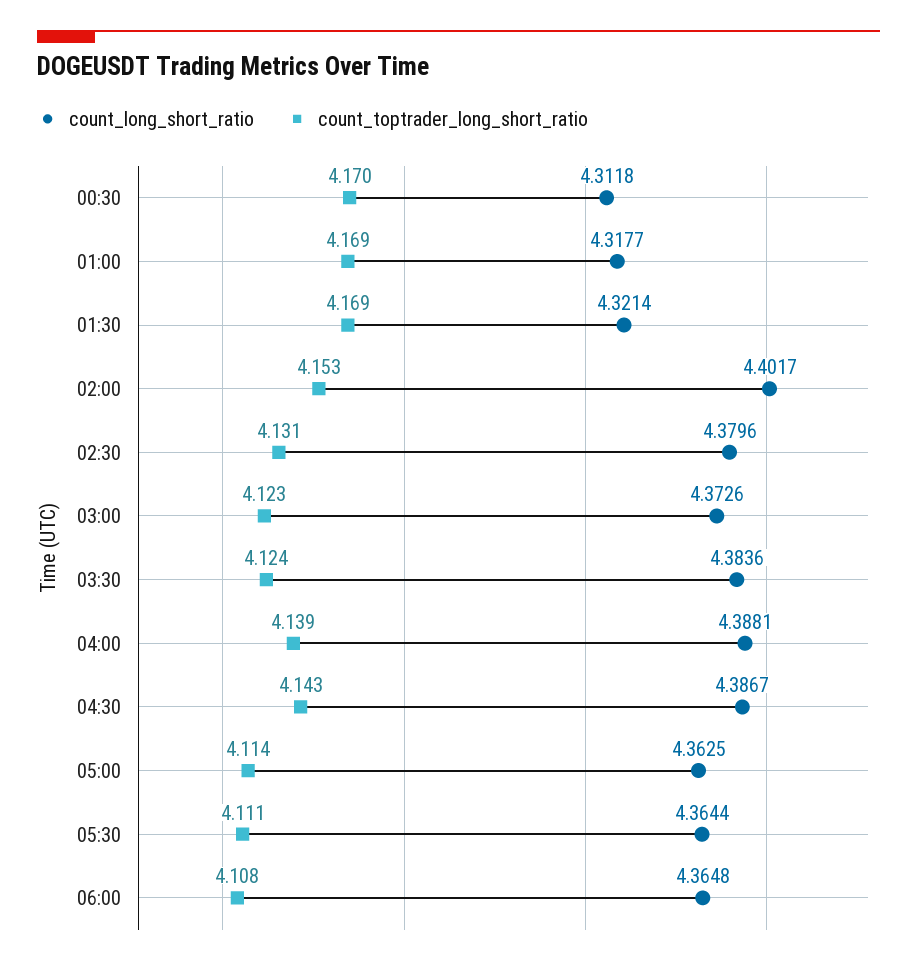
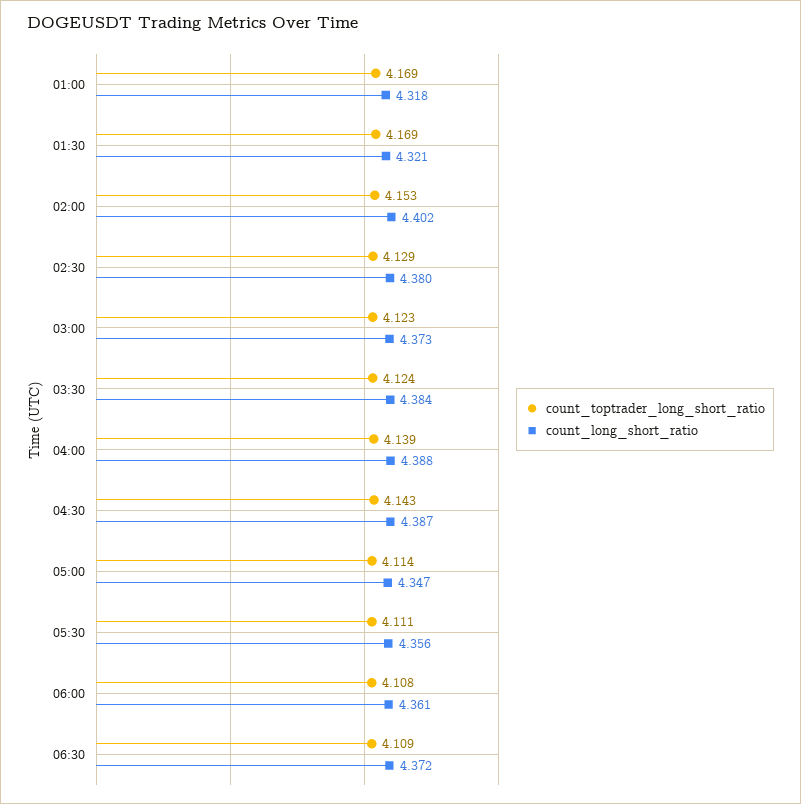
count_long_short_ratio, 00:30: 4.3118 -> none
count_toptrader_long_short_ratio, 00:30: 4.17 -> none
count_toptrader_long_short_ratio, 02:30: 4.131 -> 4.129
count_long_short_ratio, 05:00: 4.3625 -> 4.347
count_long_short_ratio, 05:30: 4.3644 -> 4.356
count_long_short_ratio, 06:00: 4.3648 -> 4.361
count_toptrader_long_short_ratio, 06:30: none -> 4.109
count_long_short_ratio, 06:30: none -> 4.372

